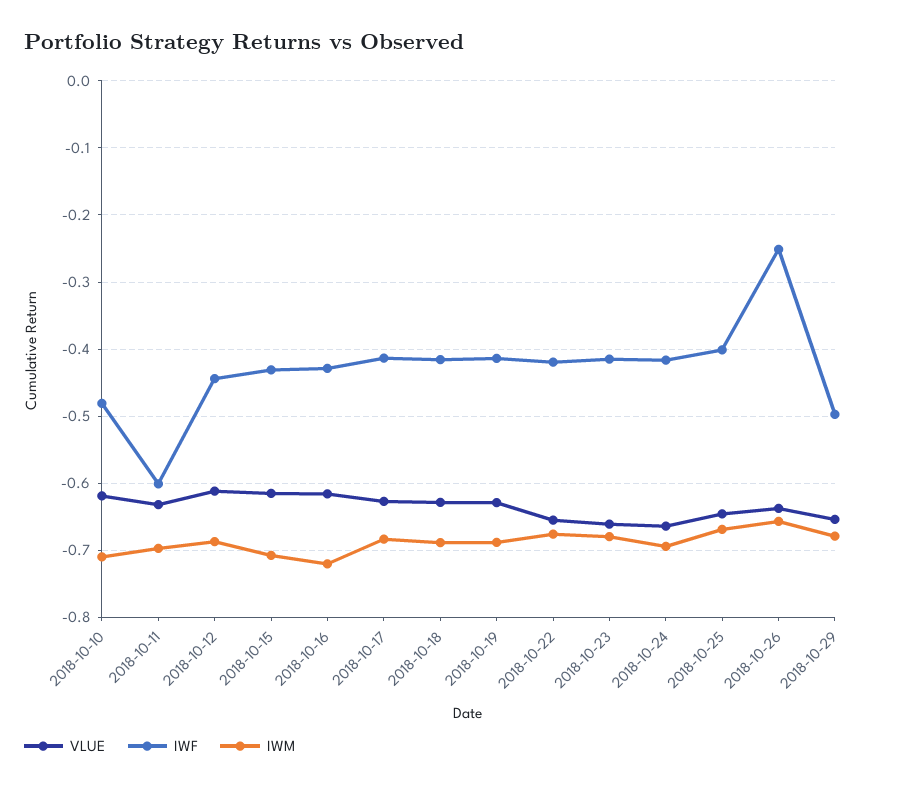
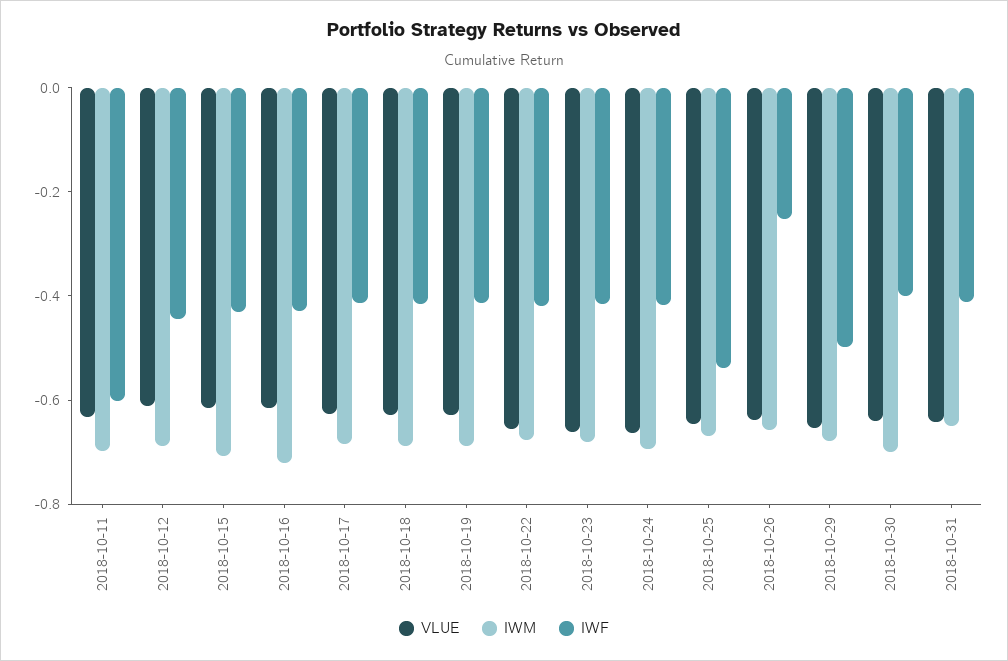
VLUE, 2018-10-10: -0.62 -> none
IWF, 2018-10-10: -0.48 -> none
IWM, 2018-10-10: -0.71 -> none
IWF, 2018-10-25: -0.4 -> -0.55
VLUE, 2018-10-30: none -> -0.65
IWM, 2018-10-30: none -> -0.7
IWF, 2018-10-30: none -> -0.4
VLUE, 2018-10-31: none -> -0.65
IWM, 2018-10-31: none -> -0.65
IWF, 2018-10-31: none -> -0.4

